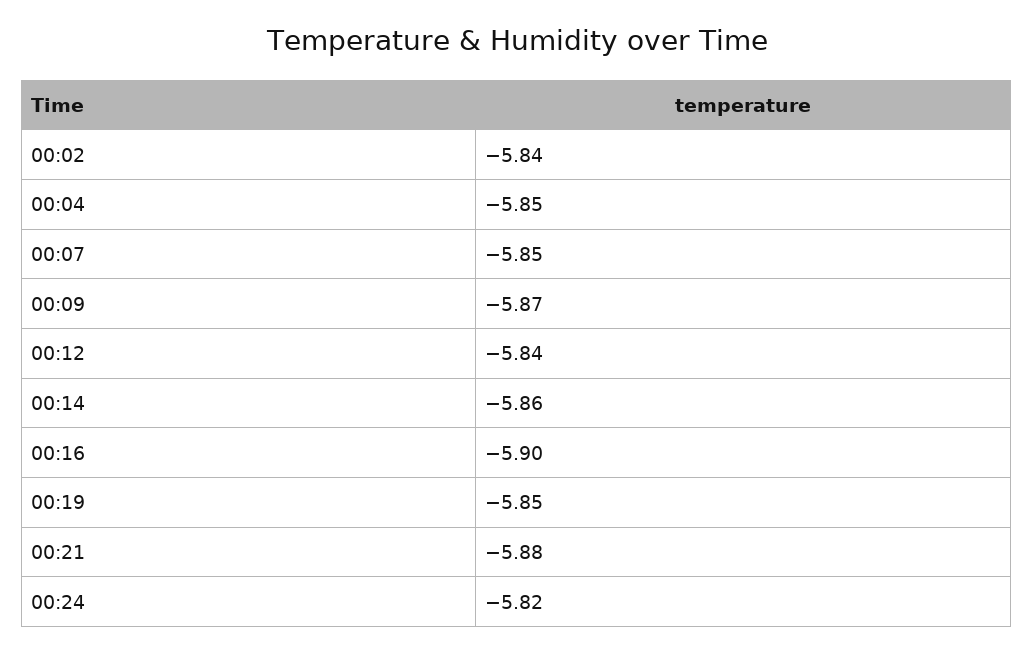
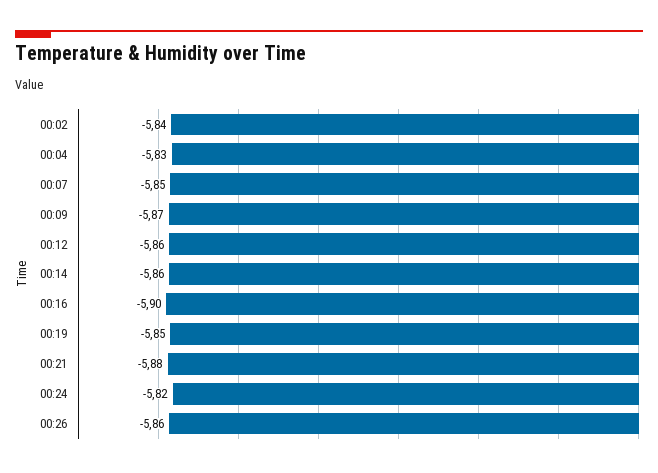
00:04: -5.85 -> -5.83
00:12: -5.84 -> -5.86
00:26: none -> -5.86

